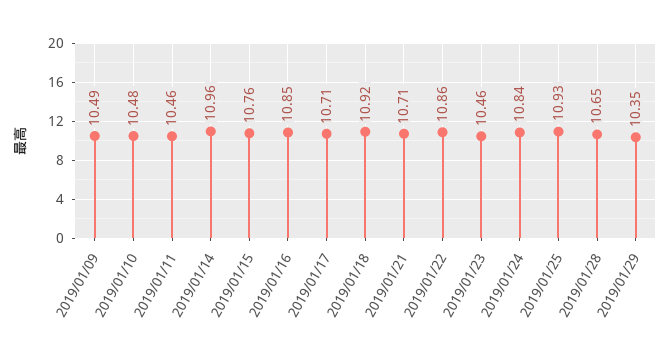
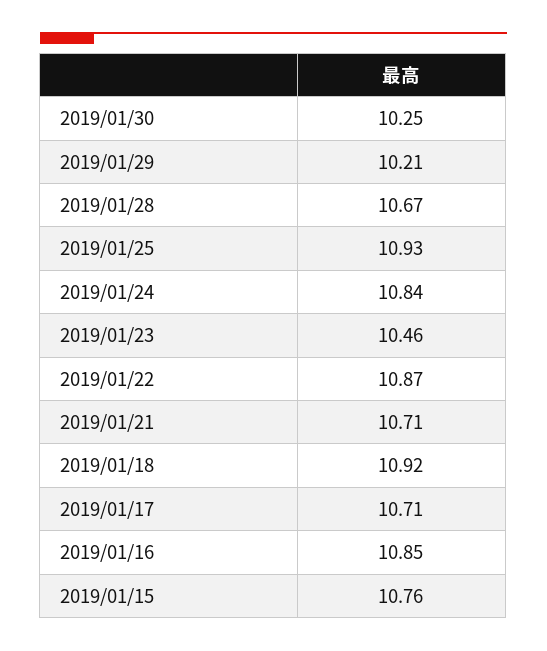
2019/01/09: 10.49 -> none
2019/01/10: 10.48 -> none
2019/01/11: 10.46 -> none
2019/01/14: 10.96 -> none
2019/01/22: 10.86 -> 10.87
2019/01/28: 10.65 -> 10.67
2019/01/29: 10.35 -> 10.21
2019/01/30: none -> 10.25

